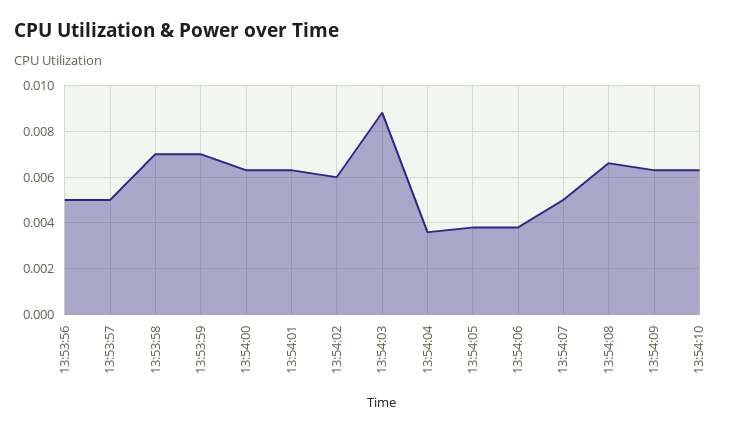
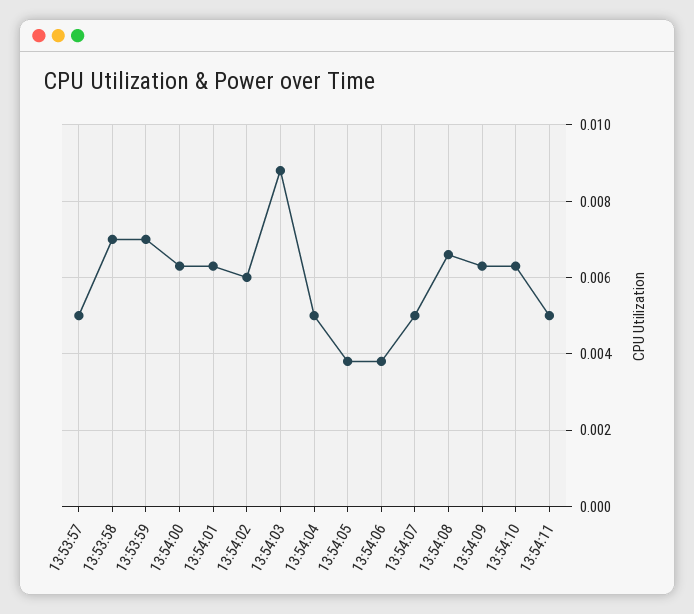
13:53:56: 0.005 -> none
13:54:04: 0.0035 -> 0.005
13:54:11: none -> 0.005

